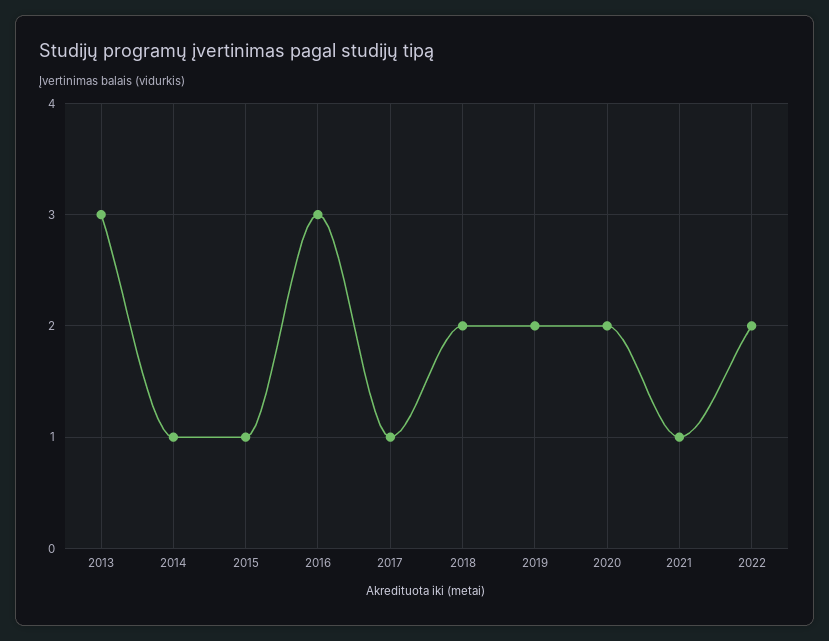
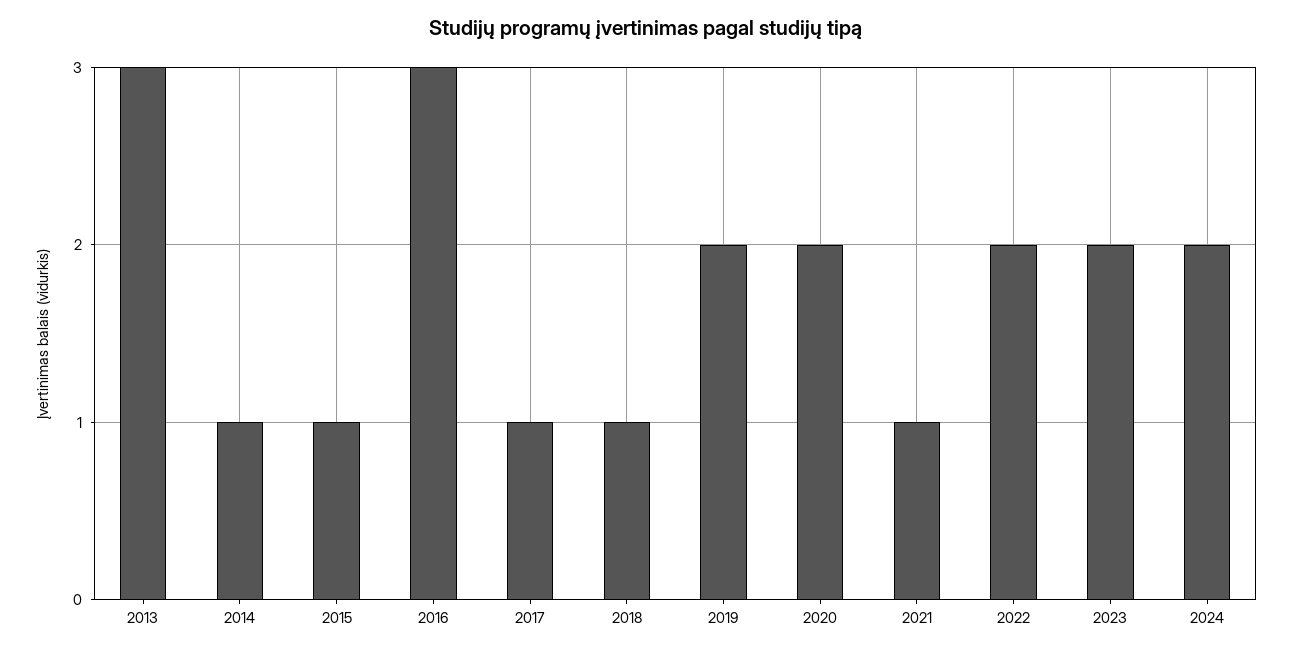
2018: 2 -> 1
2023: none -> 2
2024: none -> 2

